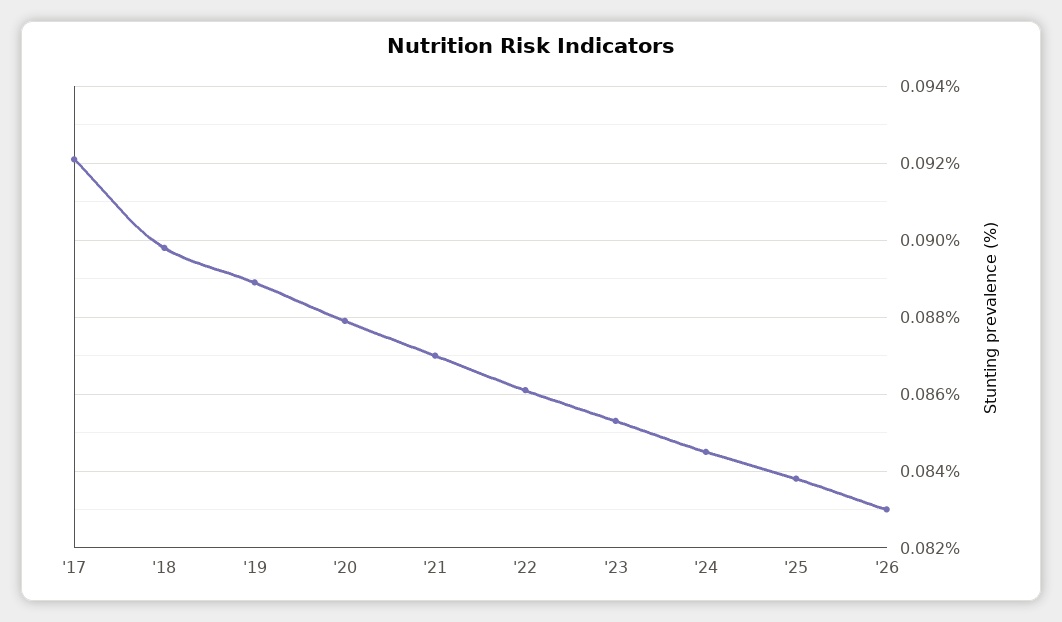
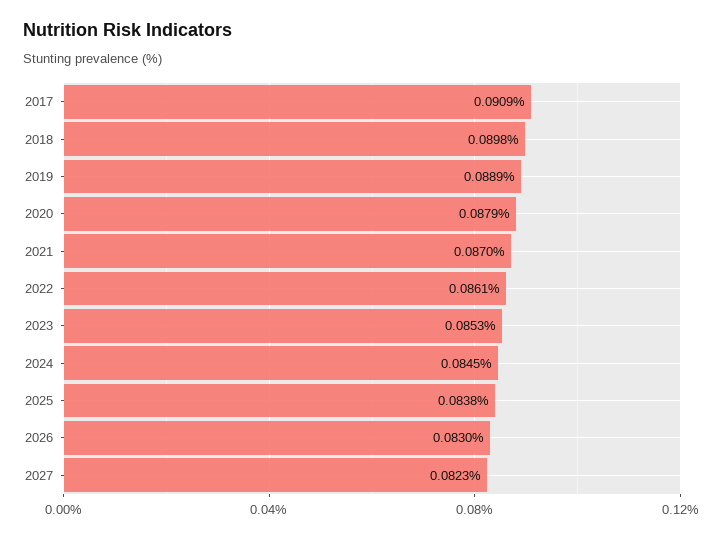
'17: 0.092 -> 0.0909
2027: none -> 0.0823

